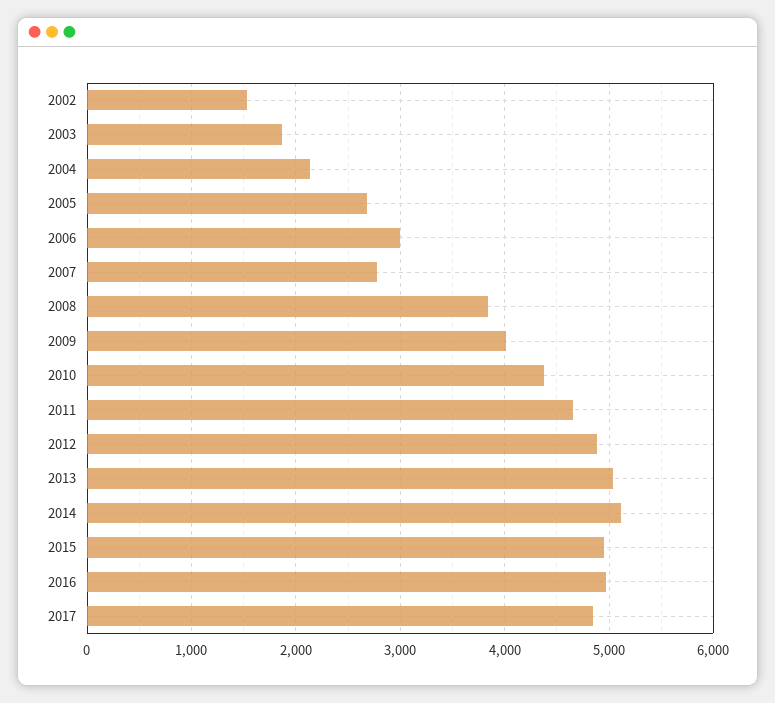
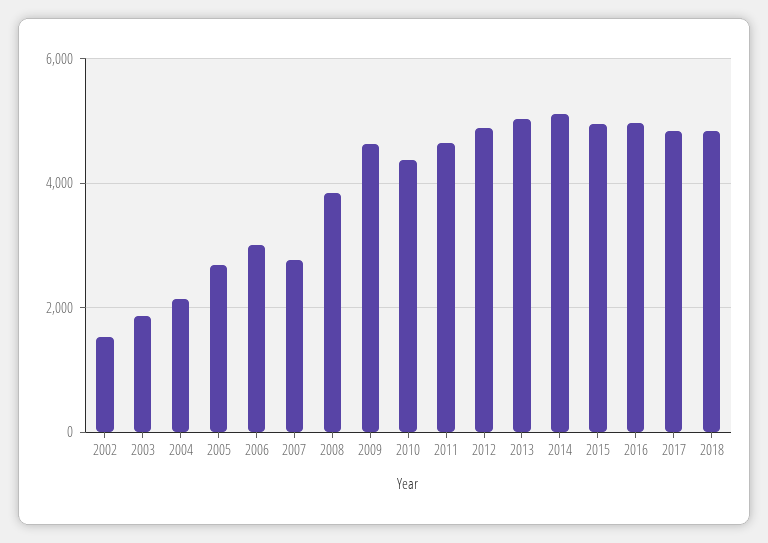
2009: 4000 -> 4600
2018: none -> 4800

